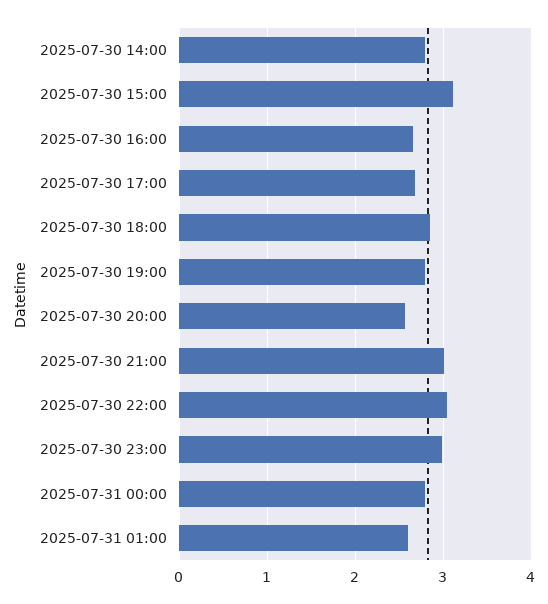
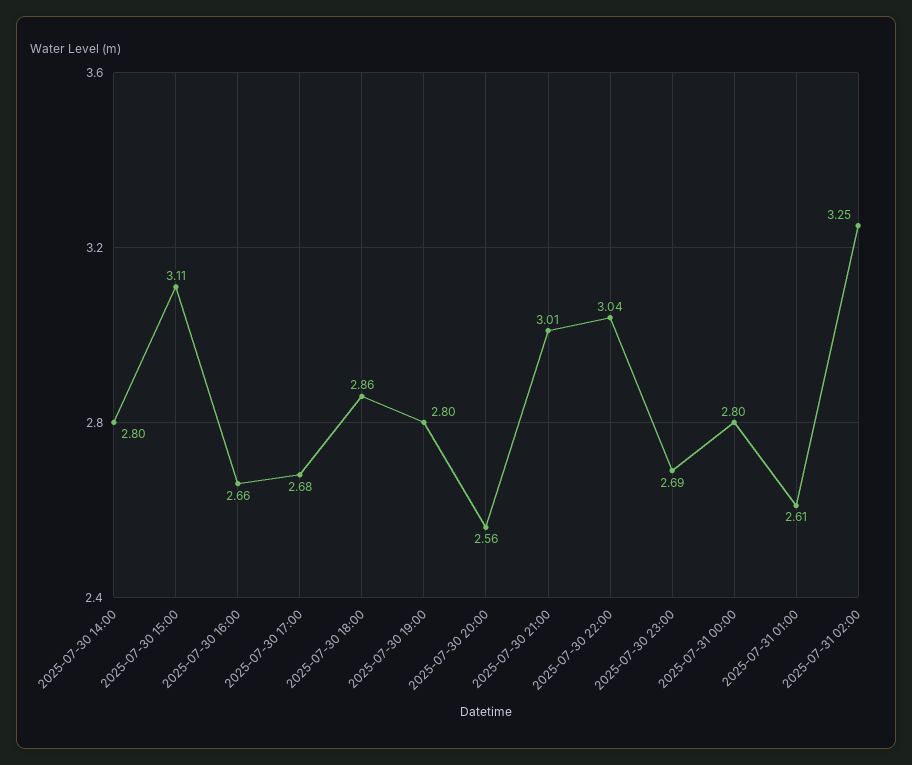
2025-07-30 23:00: 3 -> 2.69
2025-07-31 02:00: none -> 3.25

